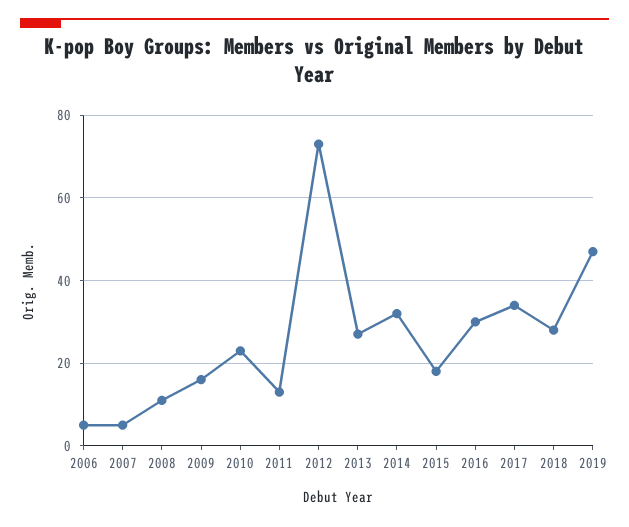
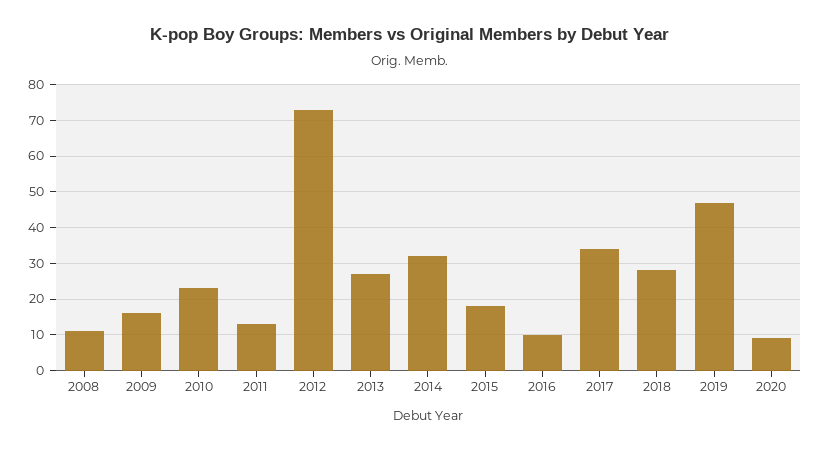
2006: 5 -> none
2007: 5 -> none
2016: 30 -> 10
2020: none -> 10

